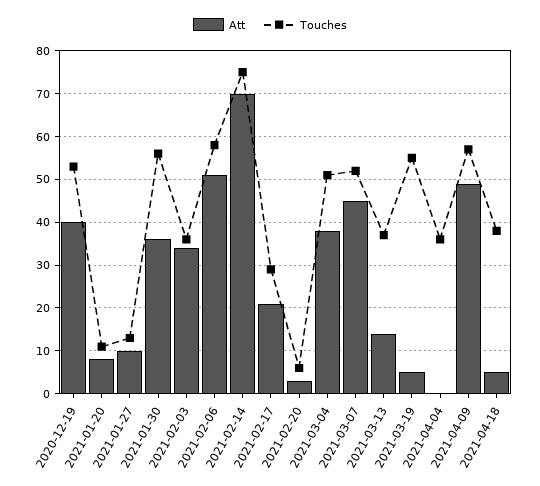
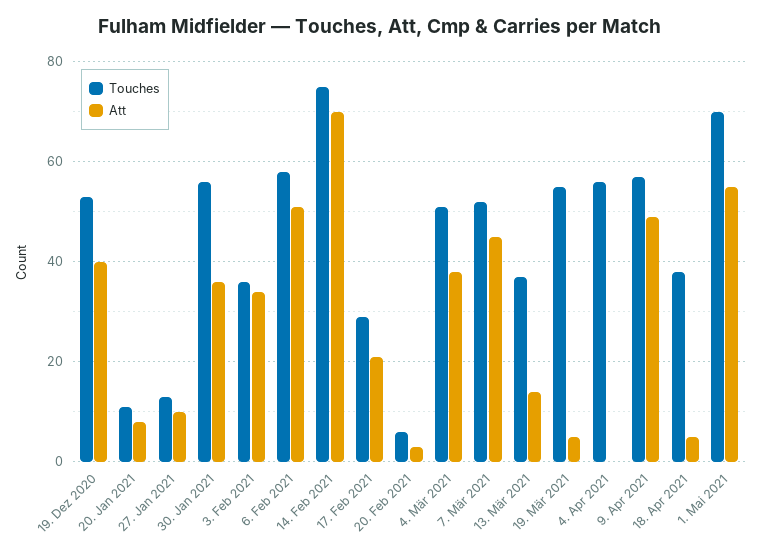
Touches, 2021-04-04: 35 -> 55
Touches, 1. Mai 2021: none -> 70
Att, 1. Mai 2021: none -> 55

